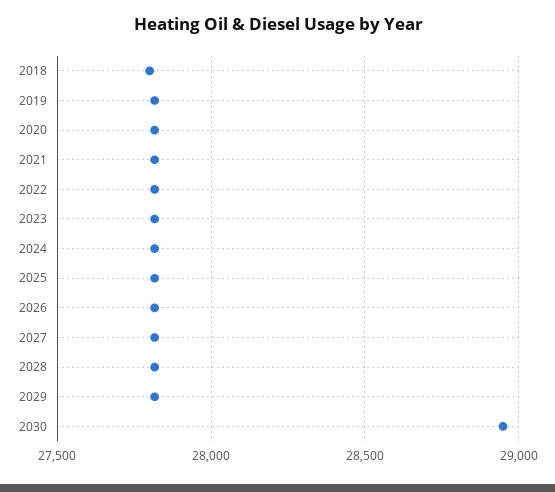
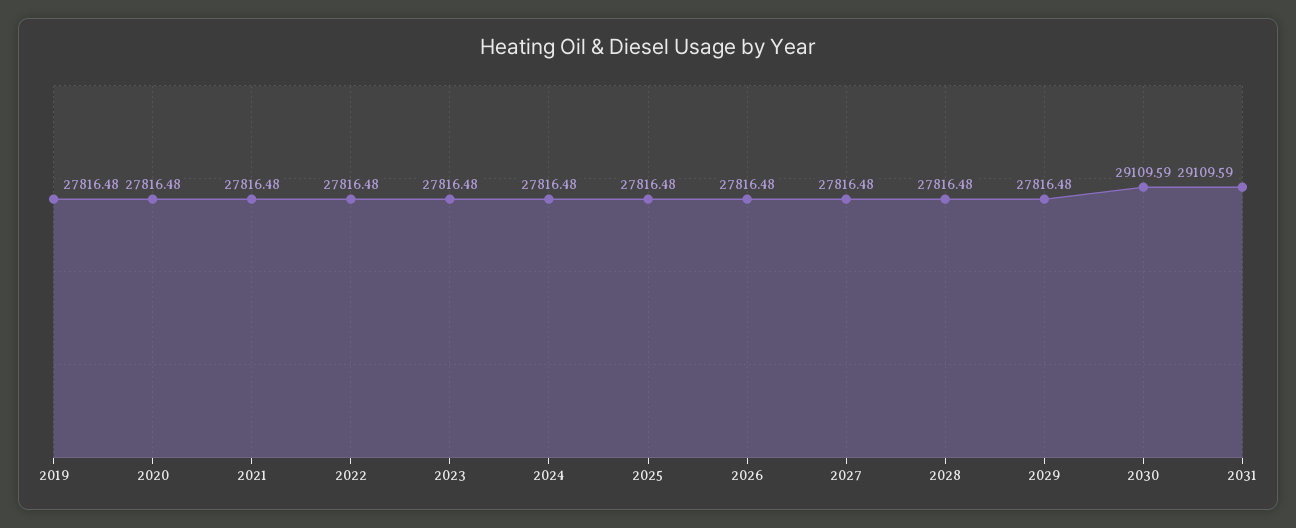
2018: 27800 -> none
2030: 28950 -> 29109.59
2031: none -> 29109.59

